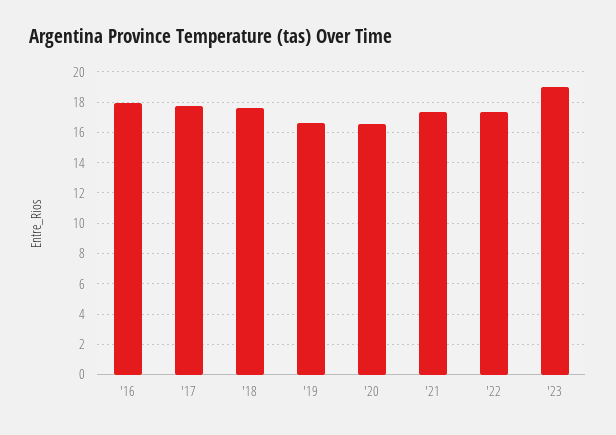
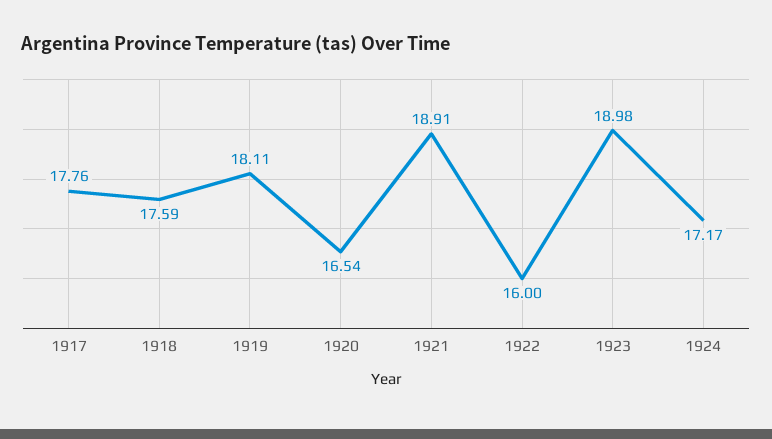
'16: 18 -> none
'19: 16.5 -> 18.11
'21: 17.5 -> 18.91
'22: 17.5 -> 16
1924: none -> 17.17

